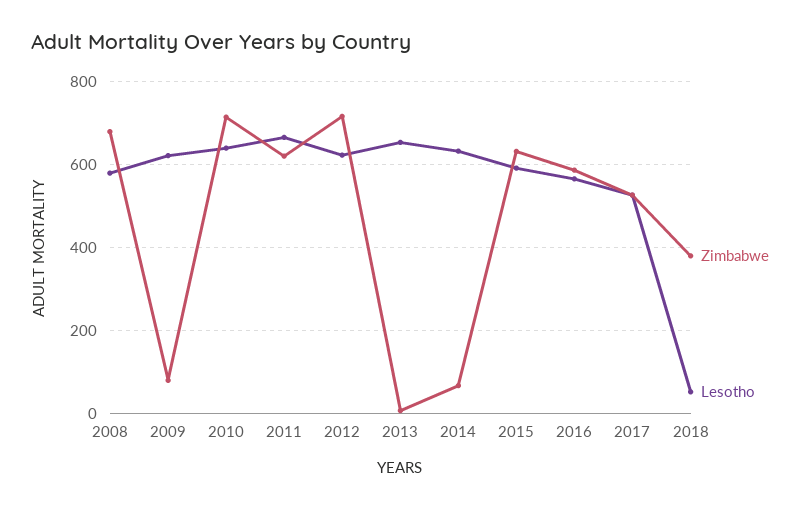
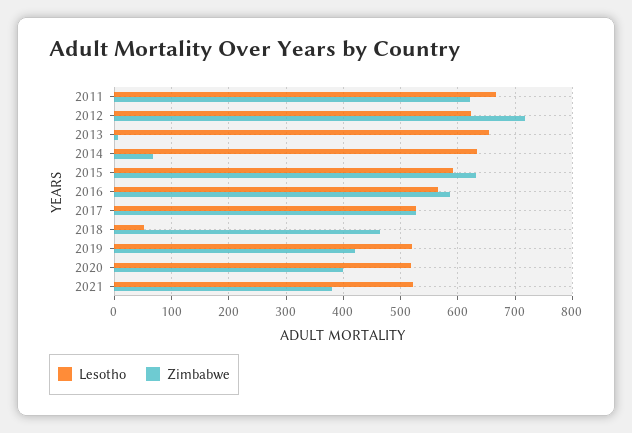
Zimbabwe, 2008: 680 -> none
Lesotho, 2008: 580 -> none
Zimbabwe, 2009: 80 -> none
Lesotho, 2009: 620 -> none
Zimbabwe, 2010: 720 -> none
Lesotho, 2010: 640 -> none
Zimbabwe, 2018: 380 -> 460
Lesotho, 2019: none -> 520
Zimbabwe, 2019: none -> 420
Lesotho, 2020: none -> 520
Zimbabwe, 2020: none -> 400
Lesotho, 2021: none -> 520
Zimbabwe, 2021: none -> 380

